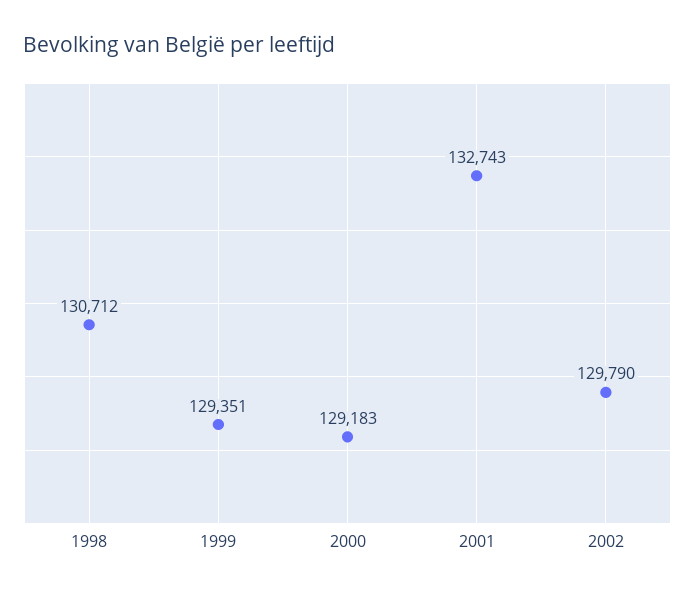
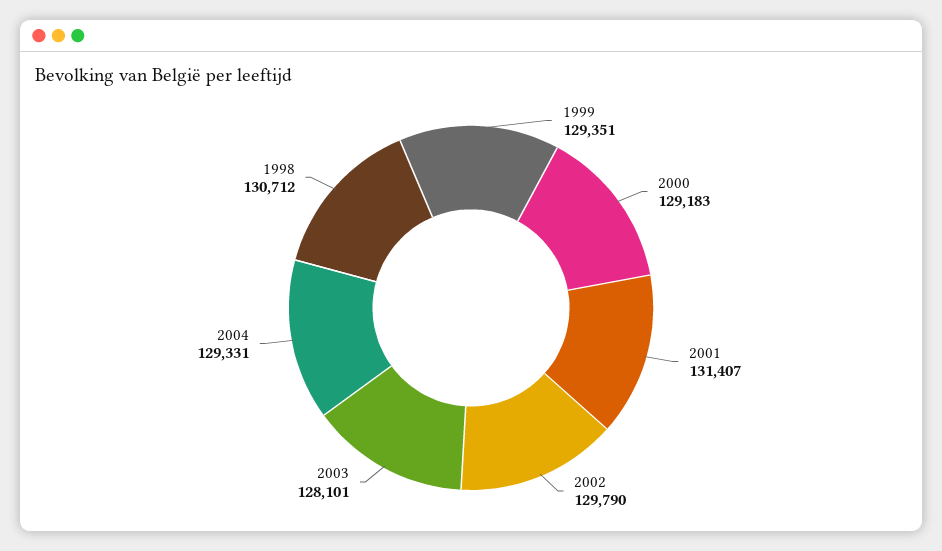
2001: 132743 -> 131407
2003: none -> 128101
2004: none -> 129331

